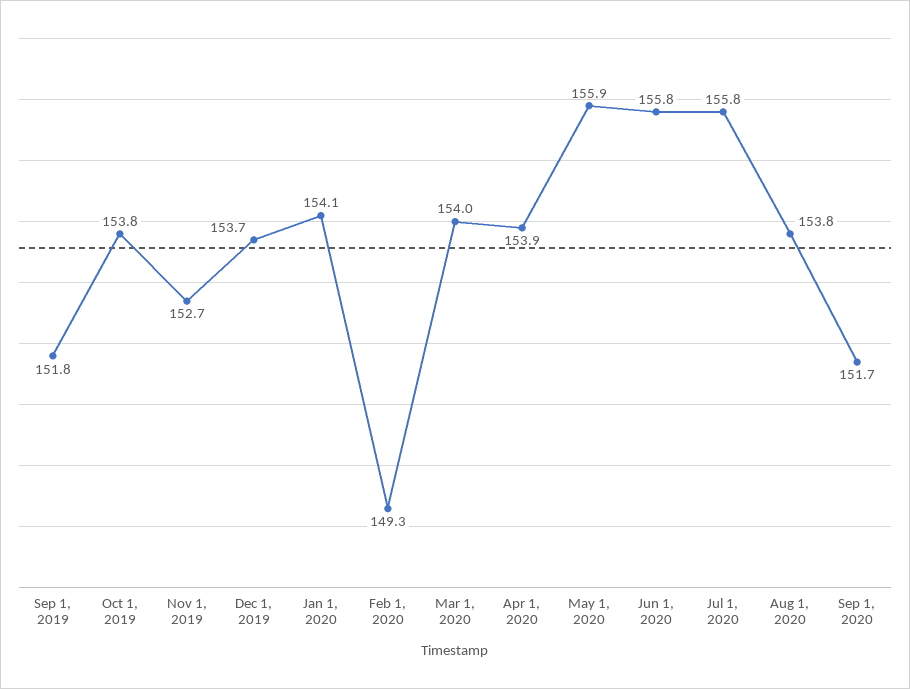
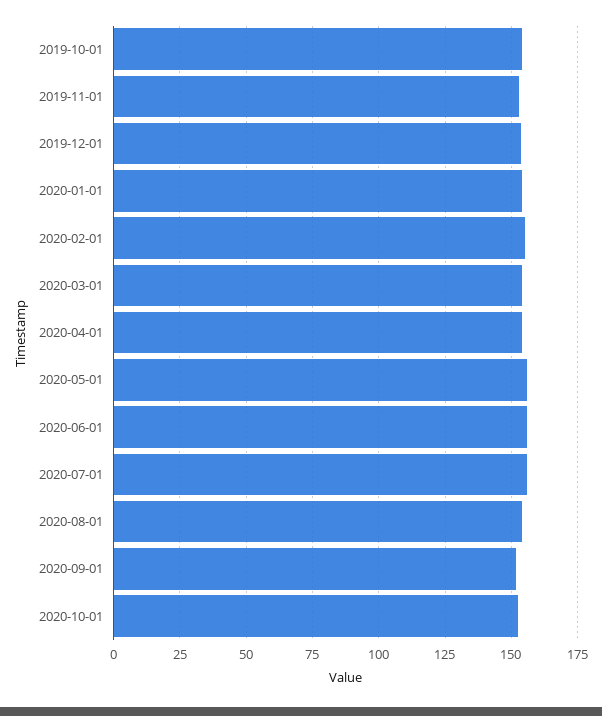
Sep 1, 2019: 151.8 -> none
Feb 1, 2020: 149.3 -> 155
2020-10-01: none -> 152.5

